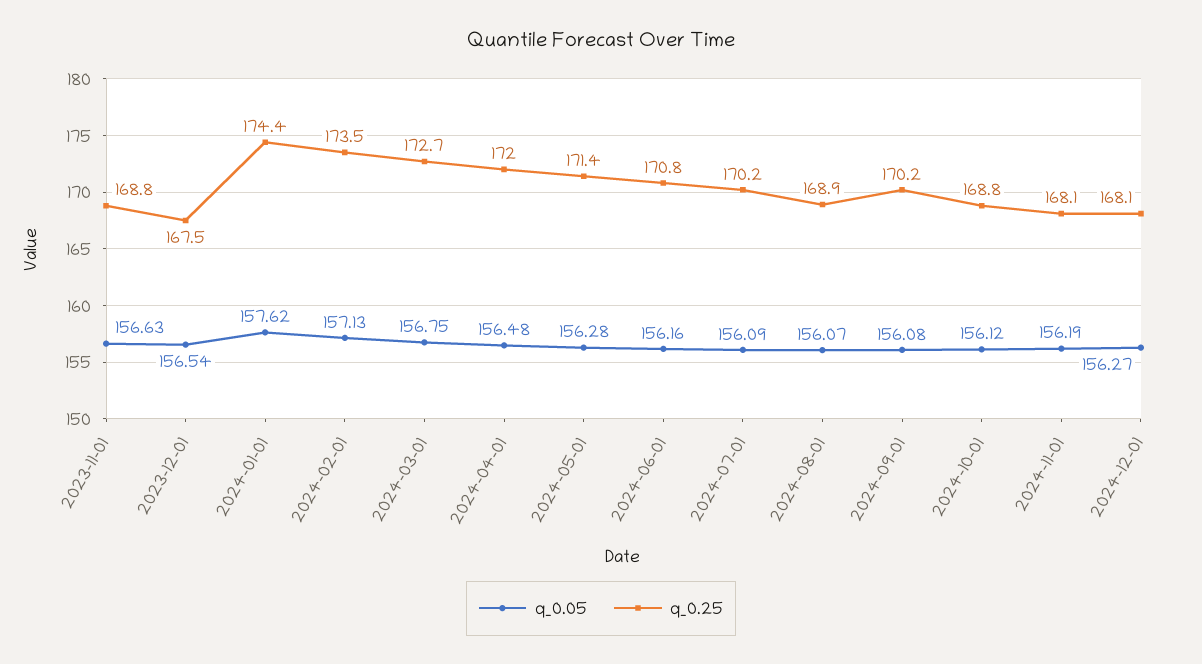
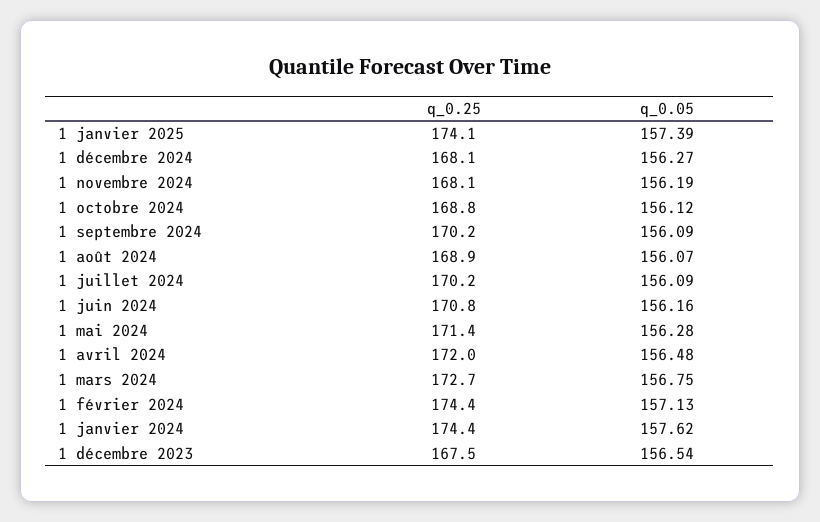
q_0.05, 2023-11-01: 156.63 -> none
q_0.25, 2023-11-01: 168.8 -> none
q_0.25, 2024-02-01: 173.5 -> 174.4
q_0.05, 2024-09-01: 156.08 -> 156.09
q_0.25, 1 janvier 2025: none -> 174.1
q_0.05, 1 janvier 2025: none -> 157.39

